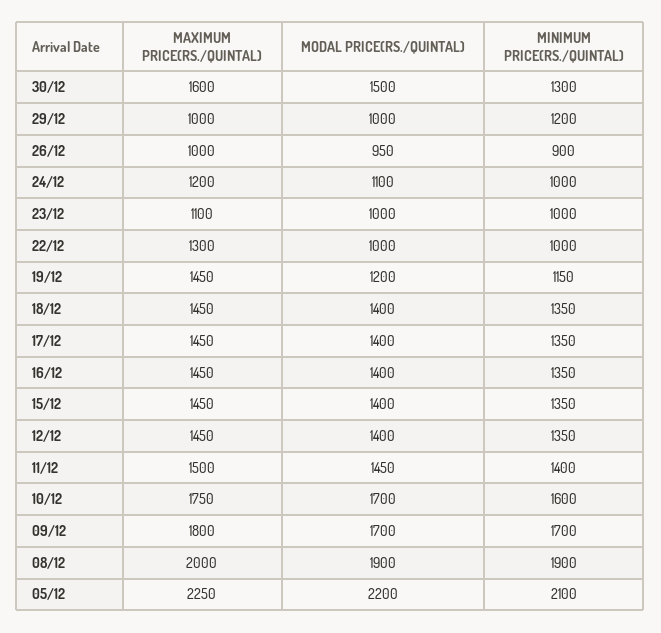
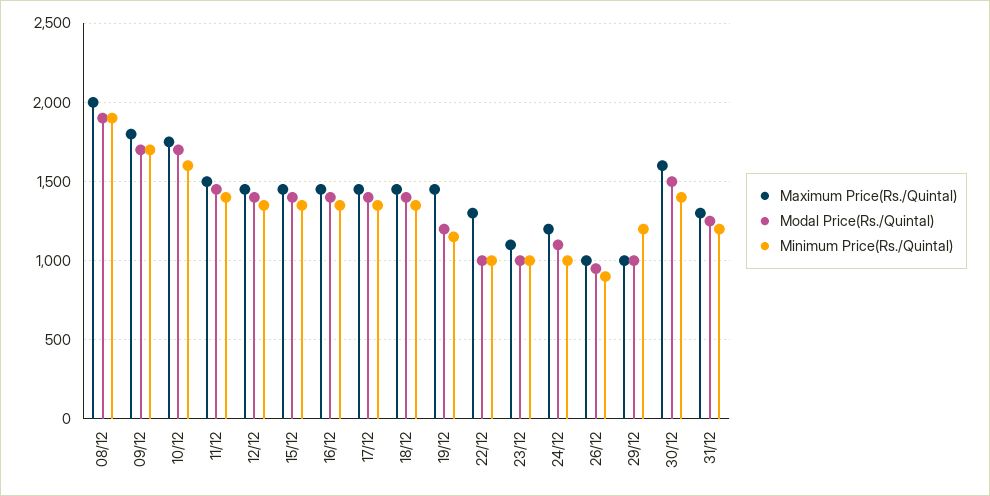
MINIMUM PRICE(RS./QUINTAL), 30/12: 1300 -> 1400
MAXIMUM PRICE(RS./QUINTAL), 05/12: 2250 -> none
MODAL PRICE(RS./QUINTAL), 05/12: 2200 -> none
MINIMUM PRICE(RS./QUINTAL), 05/12: 2100 -> none
MAXIMUM PRICE(RS./QUINTAL), 31/12: none -> 1300
MODAL PRICE(RS./QUINTAL), 31/12: none -> 1250
MINIMUM PRICE(RS./QUINTAL), 31/12: none -> 1200

